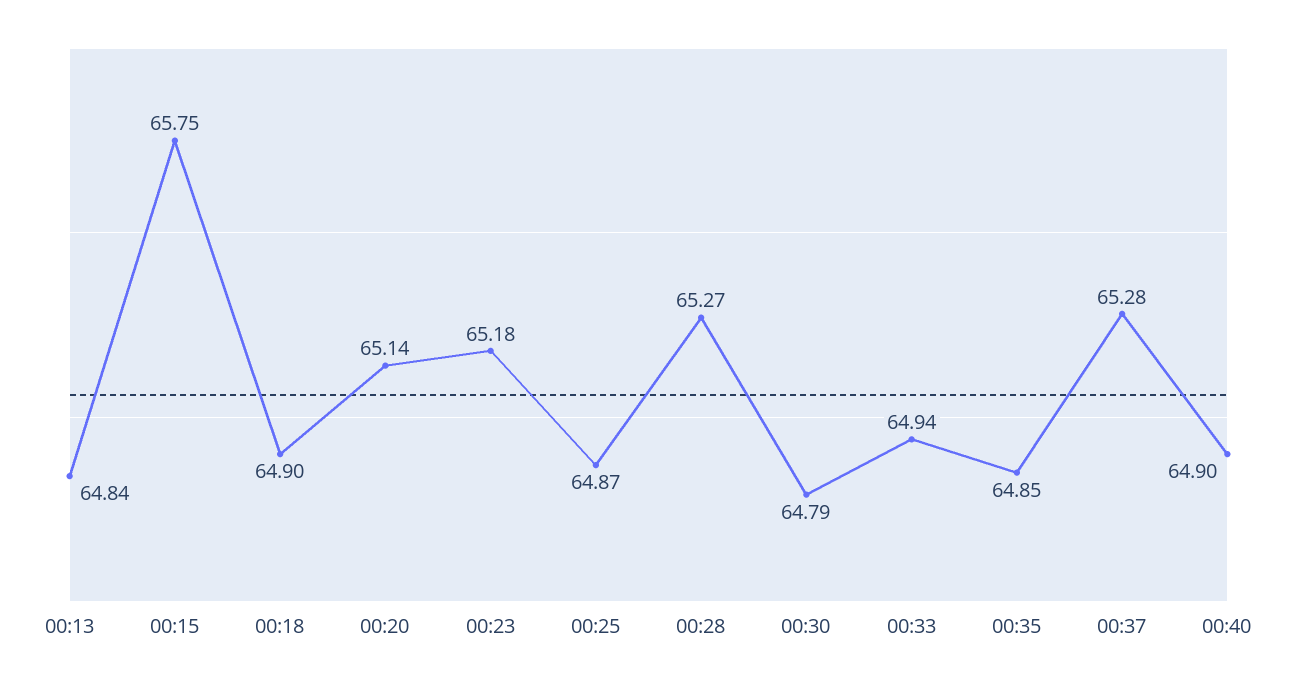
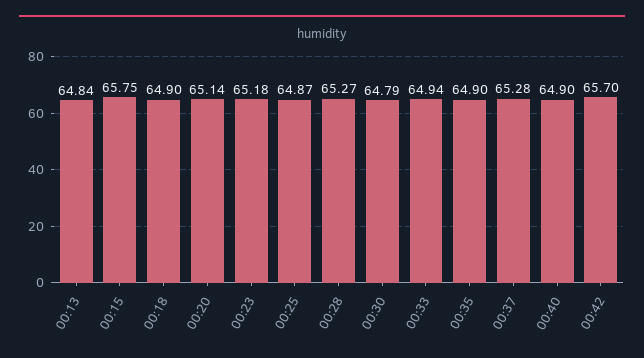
00:35: 64.85 -> 64.9
00:42: none -> 65.7

